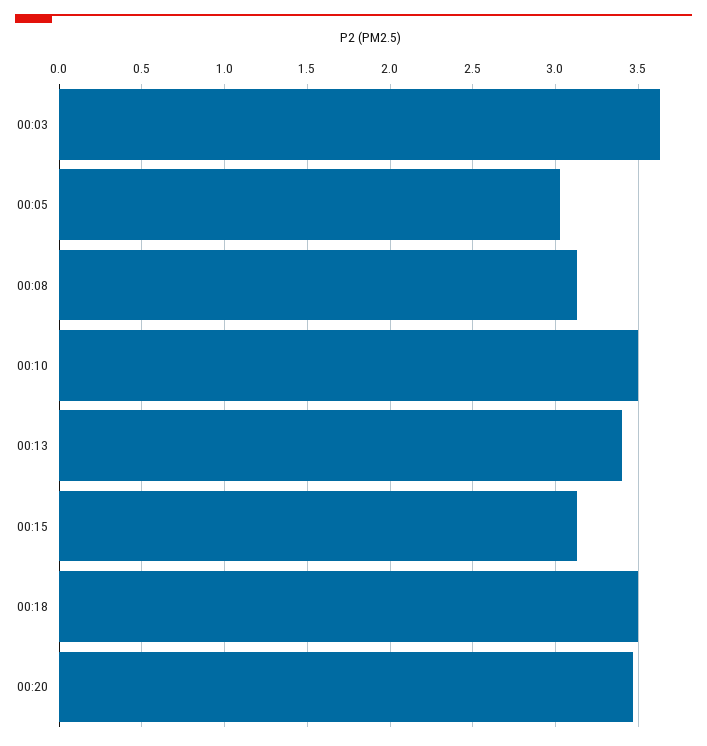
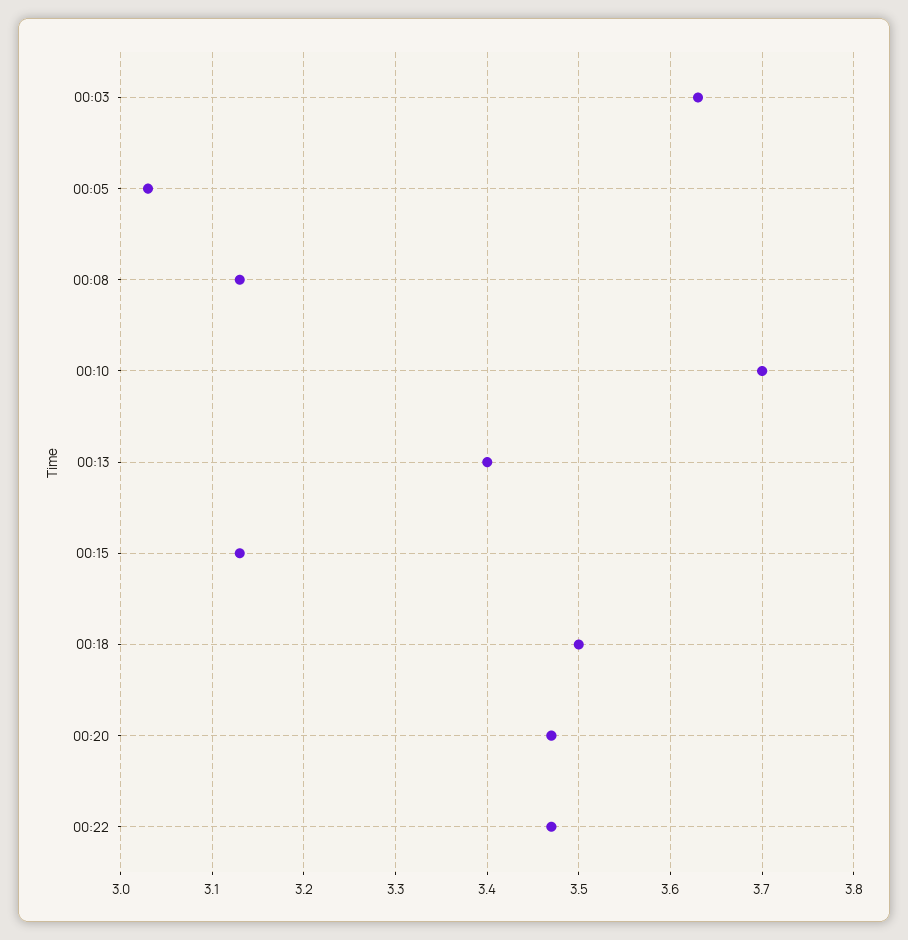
00:10: 3.5 -> 3.7
00:22: none -> 3.47

